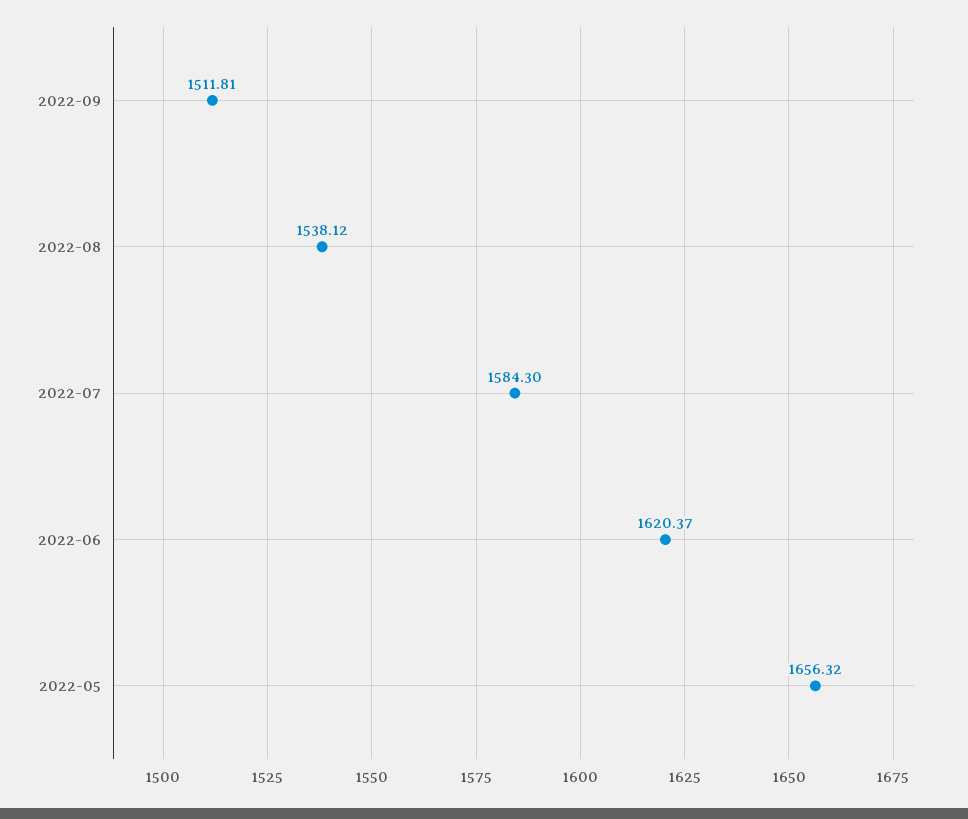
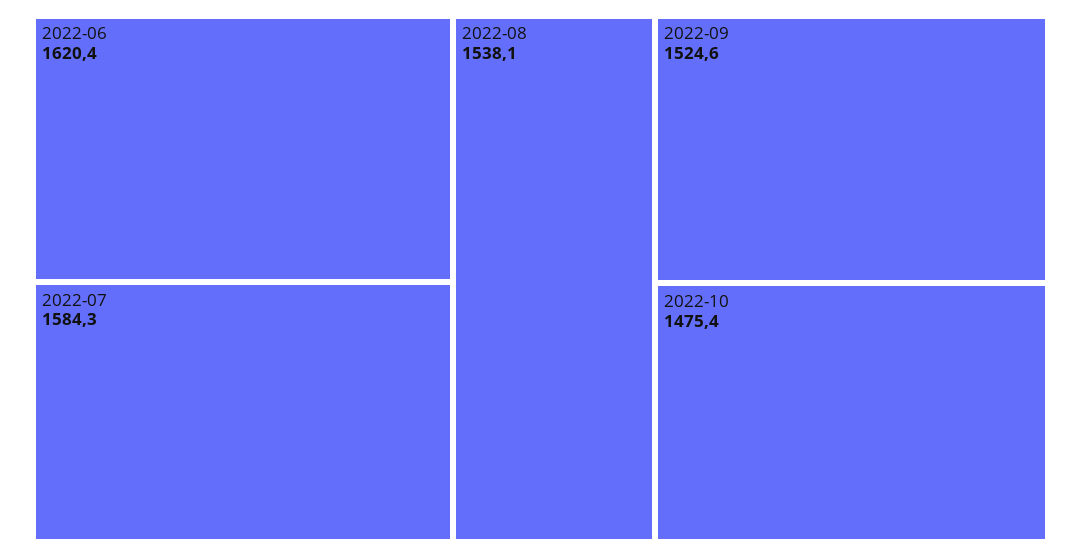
2022-09: 1511.81 -> 1524.6
2022-05: 1656.32 -> none
2022-10: none -> 1475.4

